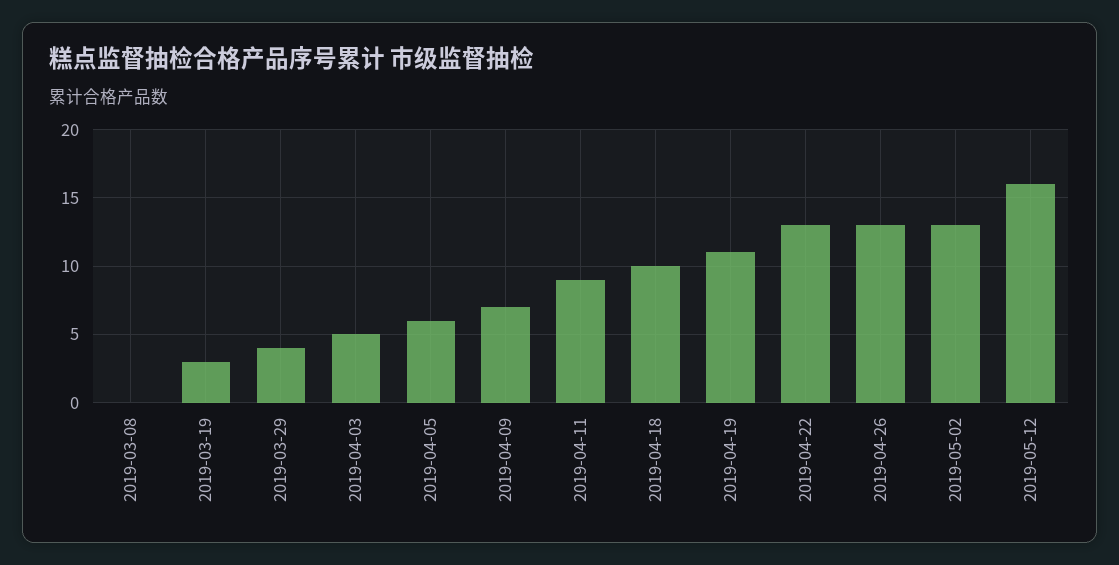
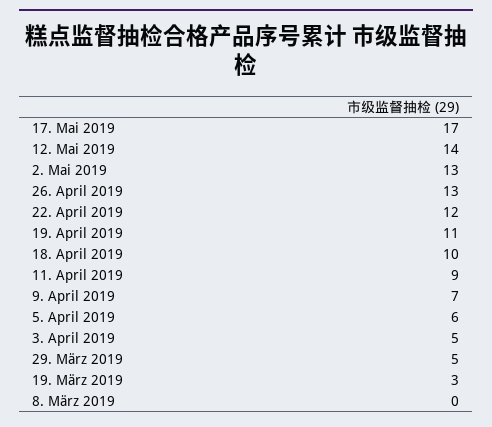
2019-03-29: 4 -> 5
2019-04-22: 13 -> 12
2019-05-12: 16 -> 14
17. Mai 2019: none -> 17

